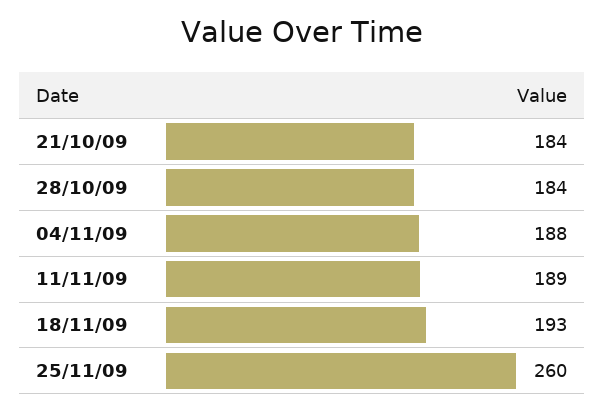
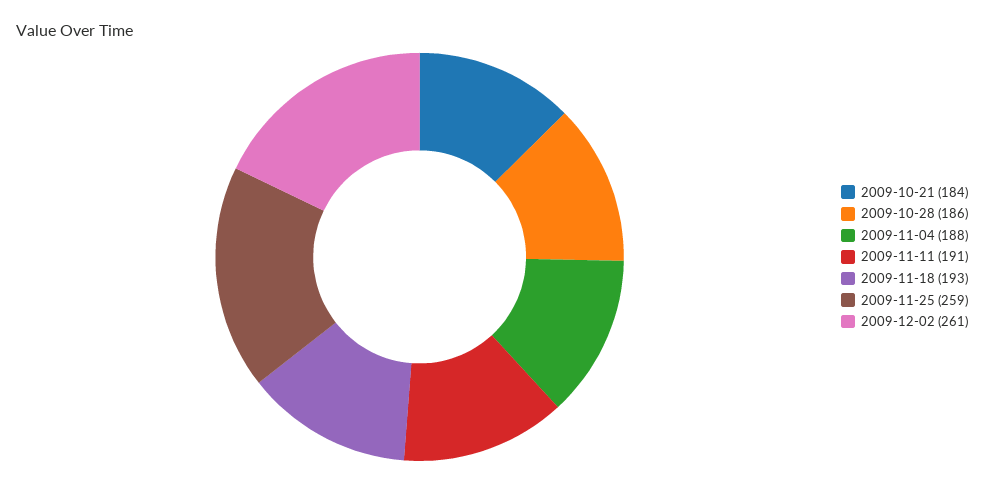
28/10/09: 184 -> 186
11/11/09: 189 -> 191
25/11/09: 260 -> 259
2009-12-02: none -> 261

